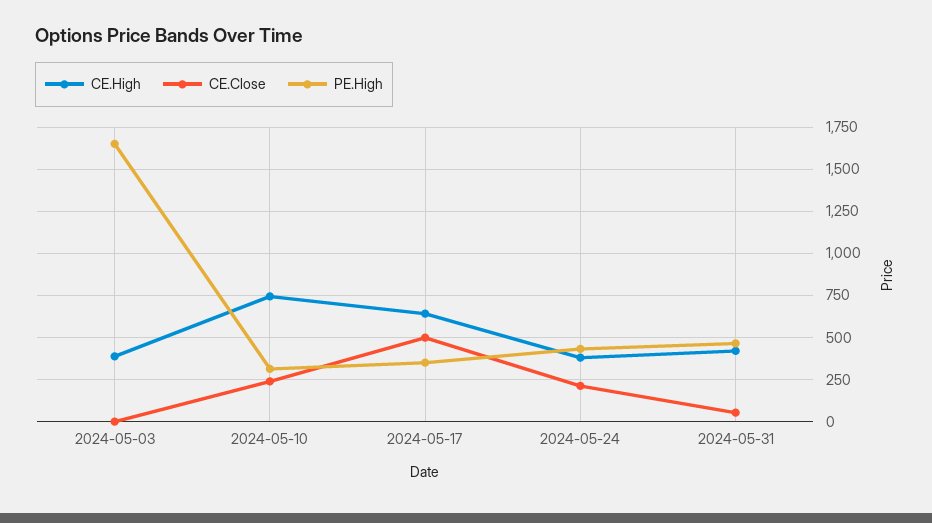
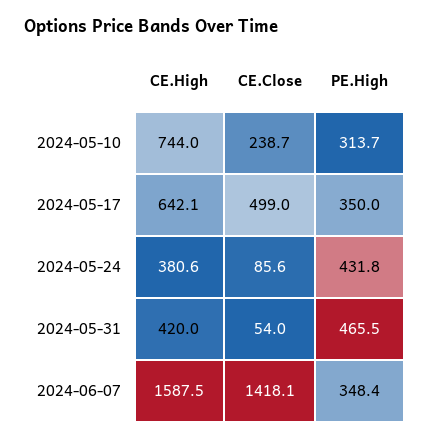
CE.High, 2024-05-03: 400 -> none
CE.Close, 2024-05-03: 0 -> none
PE.High, 2024-05-03: 1650 -> none
CE.Close, 2024-05-24: 200 -> 85.6
CE.High, 2024-06-07: none -> 1587.5
CE.Close, 2024-06-07: none -> 1418.1
PE.High, 2024-06-07: none -> 348.4

